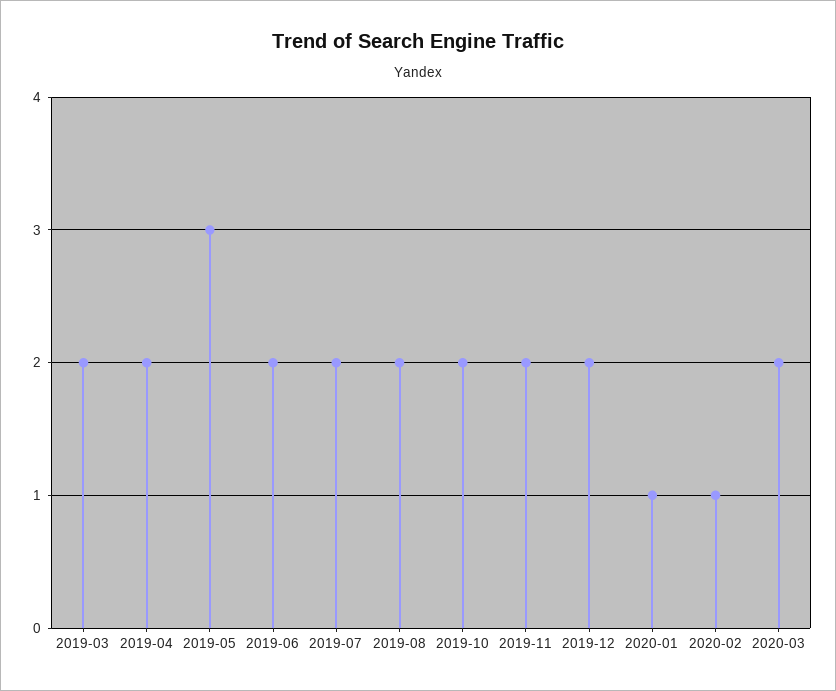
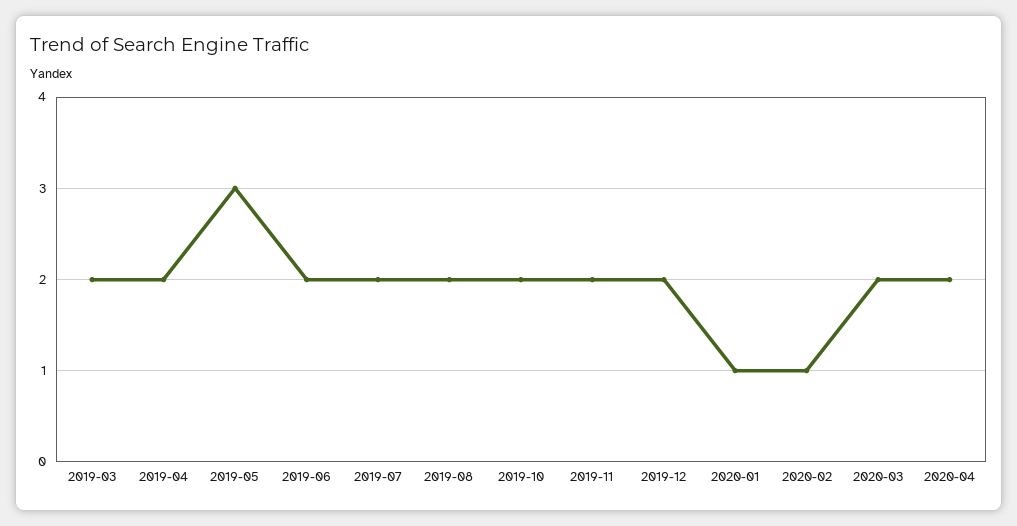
2020-04: none -> 2

